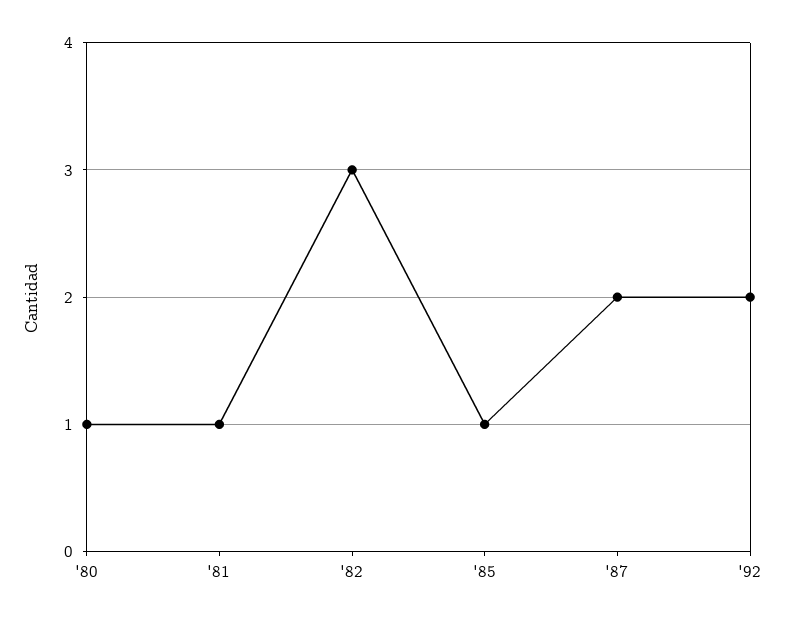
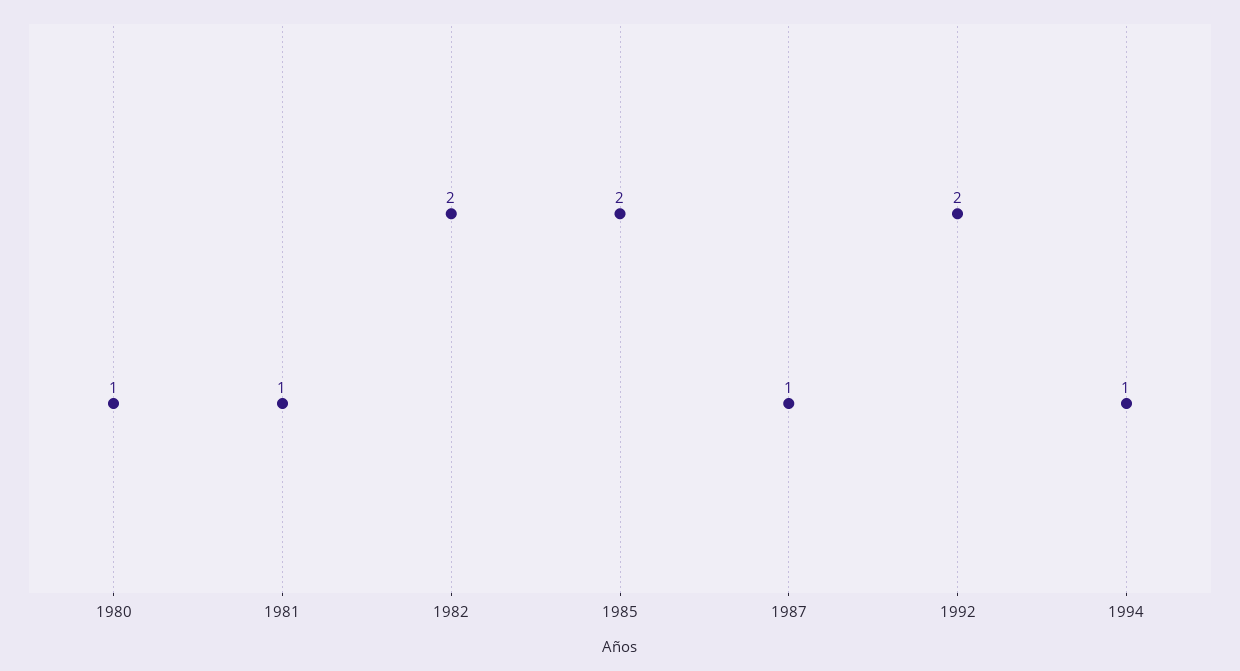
'82: 3 -> 2
'85: 1 -> 2
'87: 2 -> 1
1994: none -> 1

